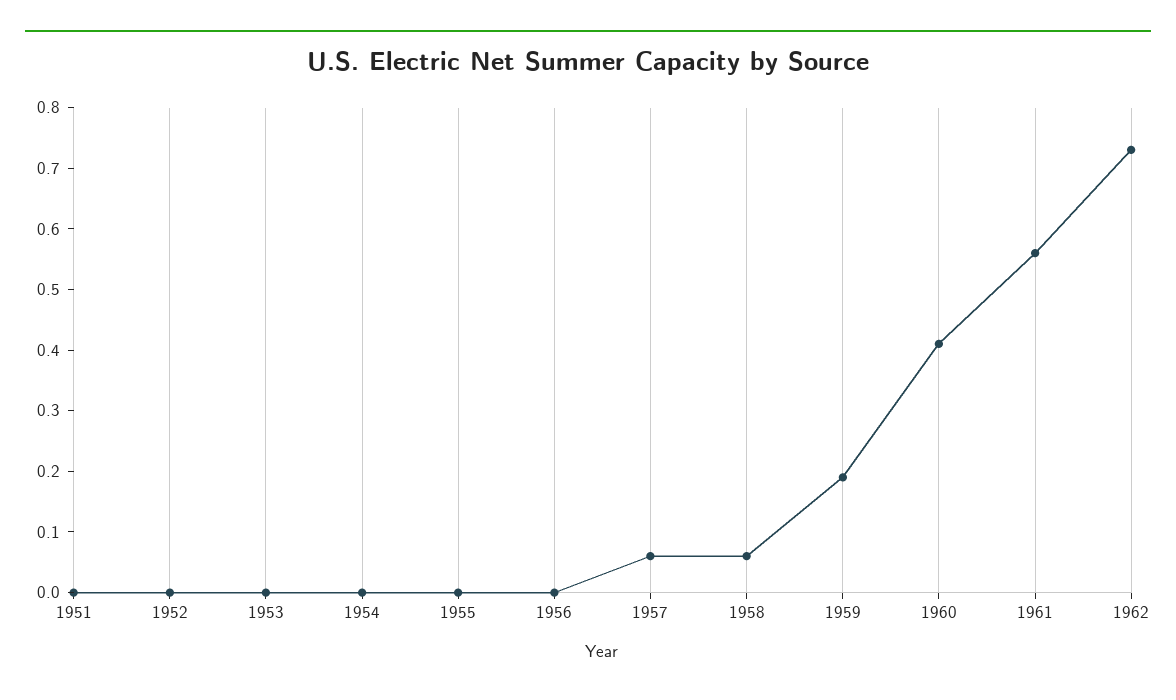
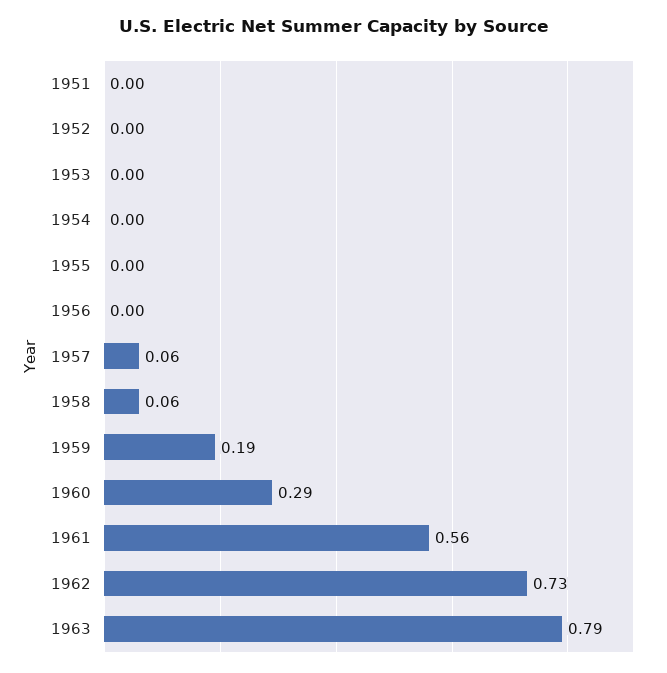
1960: 0.4 -> 0.29
1963: none -> 0.79

